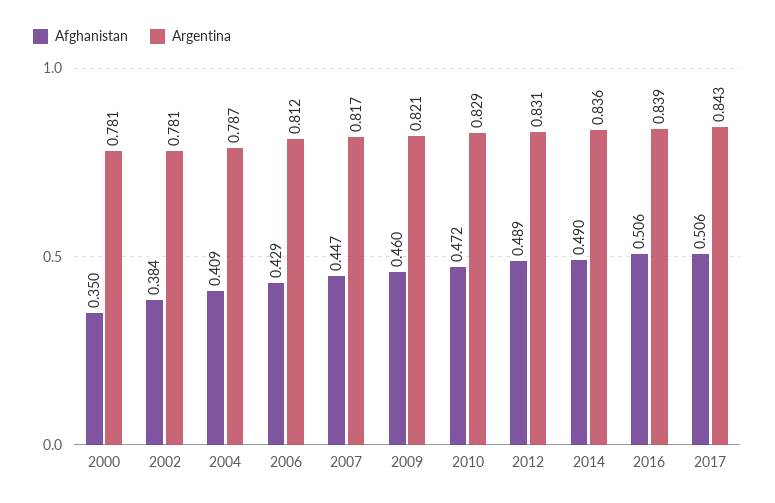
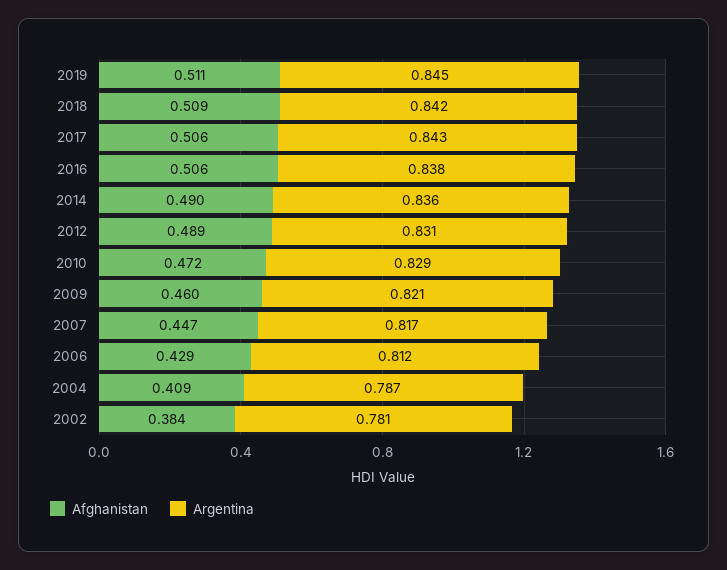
Afghanistan, 2000: 0.35 -> none
Argentina, 2000: 0.781 -> none
Argentina, 2016: 0.839 -> 0.838
Afghanistan, 2019: none -> 0.511
Argentina, 2019: none -> 0.845
Afghanistan, 2018: none -> 0.509
Argentina, 2018: none -> 0.842

